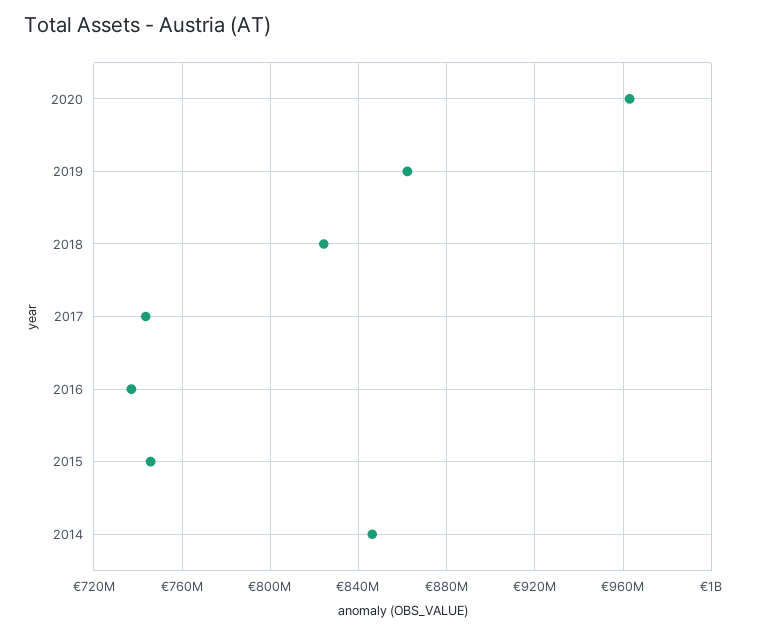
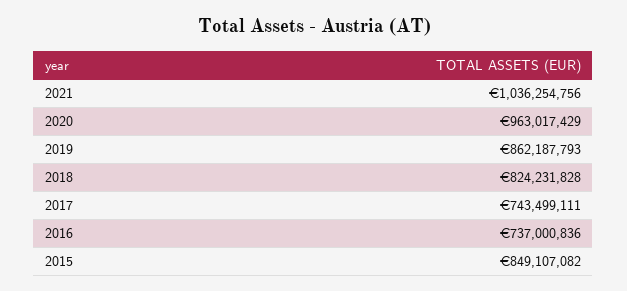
2015: 745000000 -> 849107082
2014: 845000000 -> none
2021: none -> 1036254756

